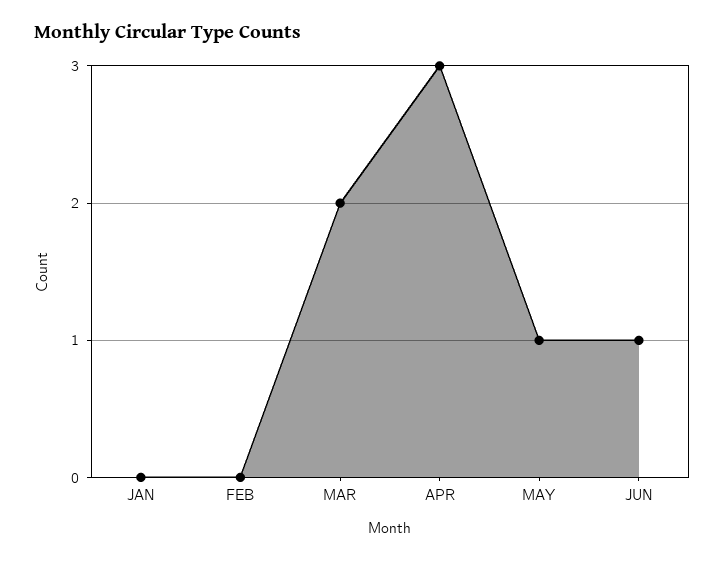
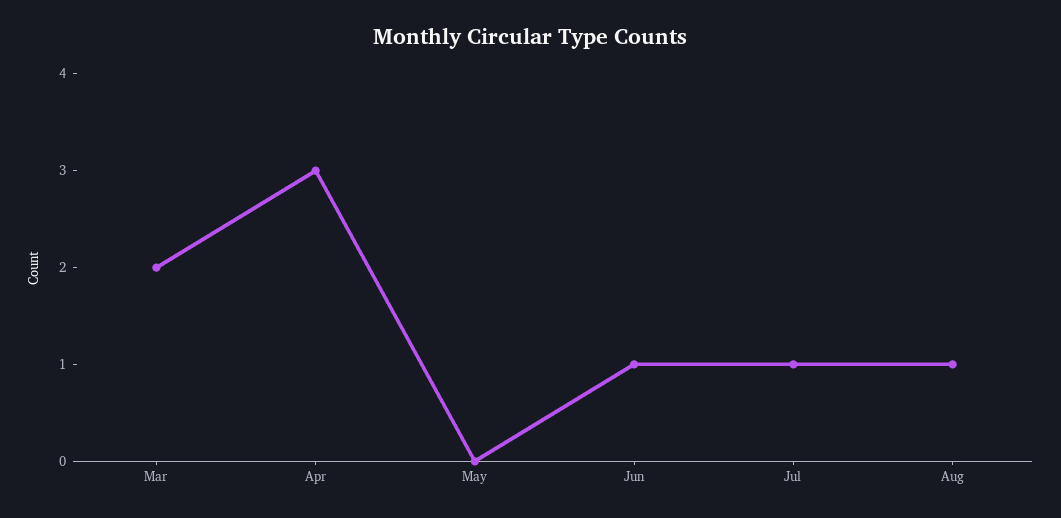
JAN: 0 -> none
FEB: 0 -> none
MAY: 1 -> 0
Jul: none -> 1
Aug: none -> 1

